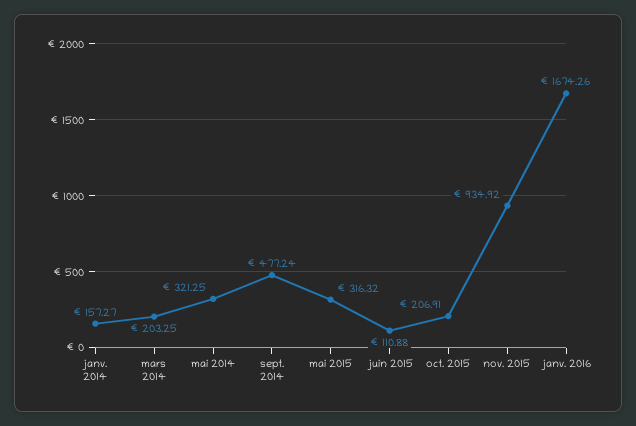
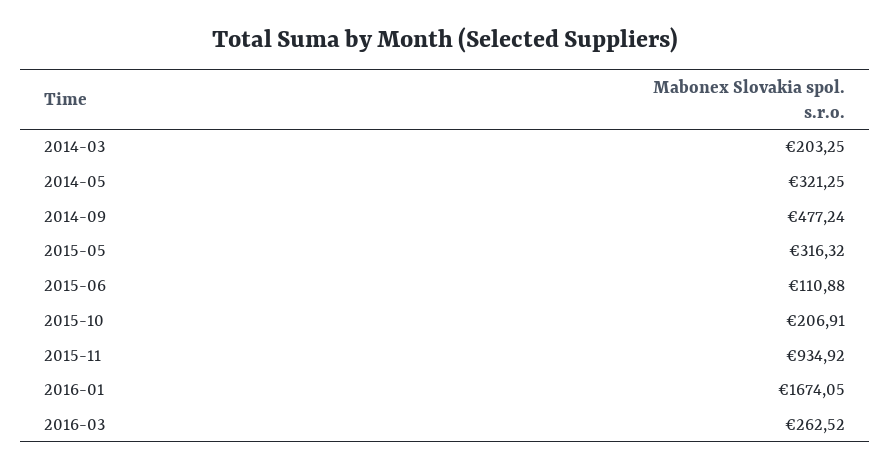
janv. 2014: 157.27 -> none
janv. 2016: 1674.26 -> 1674.05
2016-03: none -> 262.52

